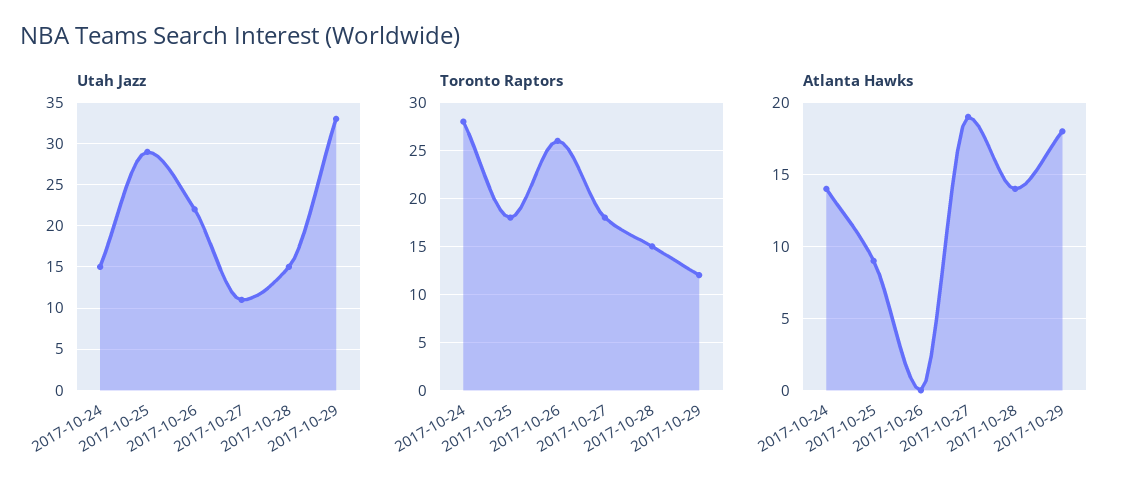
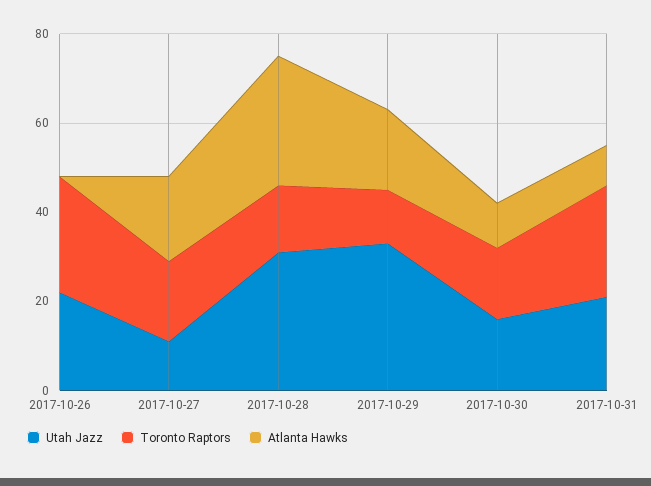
Utah Jazz, 2017-10-24: 15 -> none
Utah Jazz, 2017-10-25: 29 -> none
Utah Jazz, 2017-10-28: 15 -> 30
Toronto Raptors, 2017-10-24: 28 -> none
Toronto Raptors, 2017-10-25: 18 -> none
Atlanta Hawks, 2017-10-24: 14 -> none
Atlanta Hawks, 2017-10-25: 9 -> none
Atlanta Hawks, 2017-10-28: 14 -> 30
Utah Jazz, 2017-10-30: none -> 15
Toronto Raptors, 2017-10-30: none -> 15
Atlanta Hawks, 2017-10-30: none -> 10
Utah Jazz, 2017-10-31: none -> 20
Toronto Raptors, 2017-10-31: none -> 25
Atlanta Hawks, 2017-10-31: none -> 10

